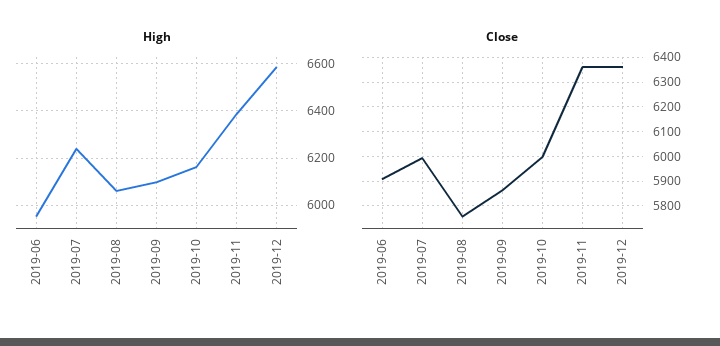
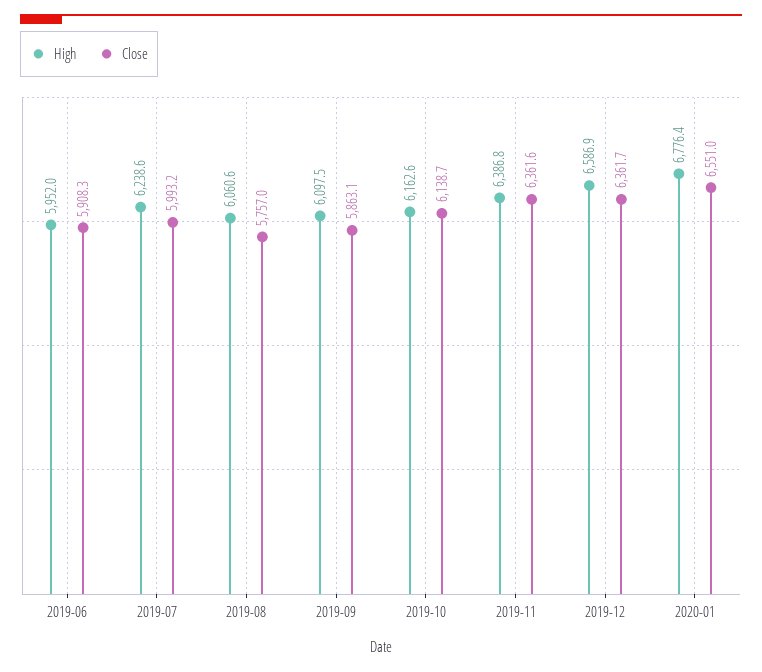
Close, 2019-10: 6000 -> 6138.7
High, 2020-01: none -> 6776.4
Close, 2020-01: none -> 6551

